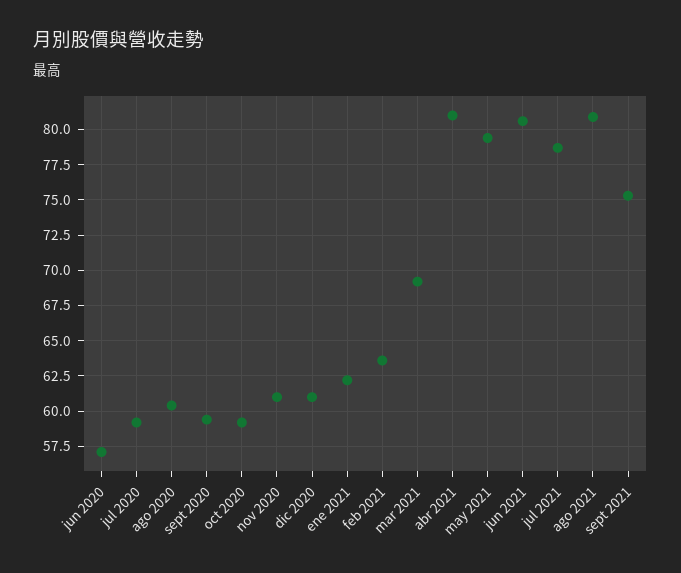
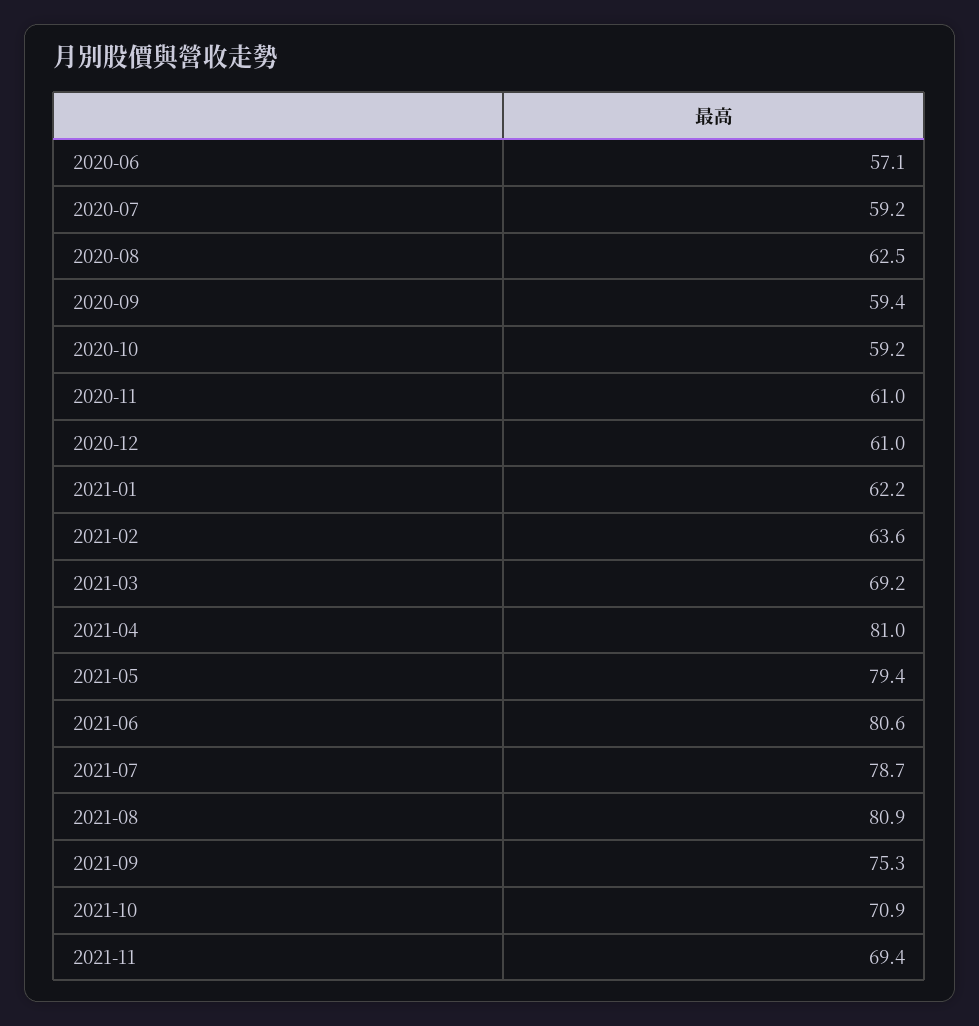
ago 2020: 60.5 -> 62.5
2021-10: none -> 70.9
2021-11: none -> 69.4

